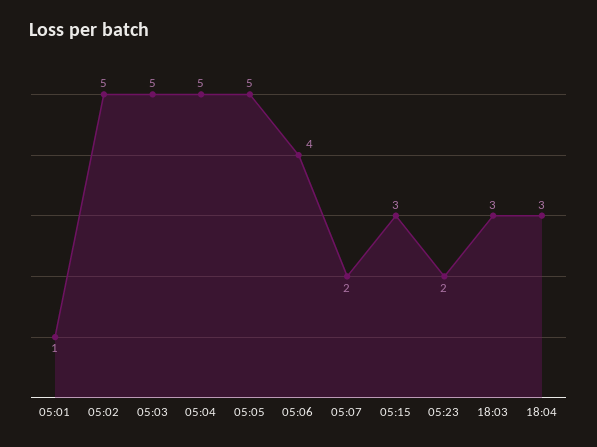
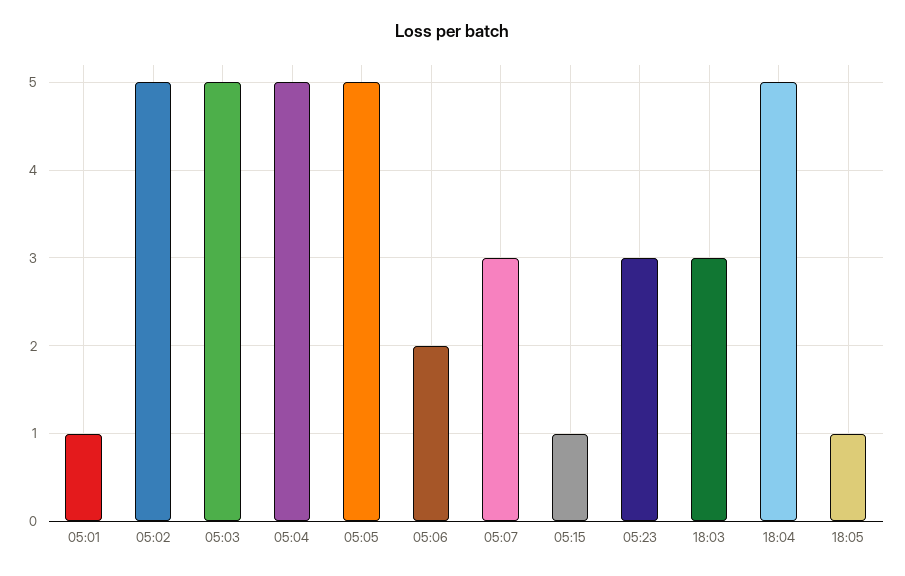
05:06: 4 -> 2
05:07: 2 -> 3
05:15: 3 -> 1
05:23: 2 -> 3
18:04: 3 -> 5
18:05: none -> 1

